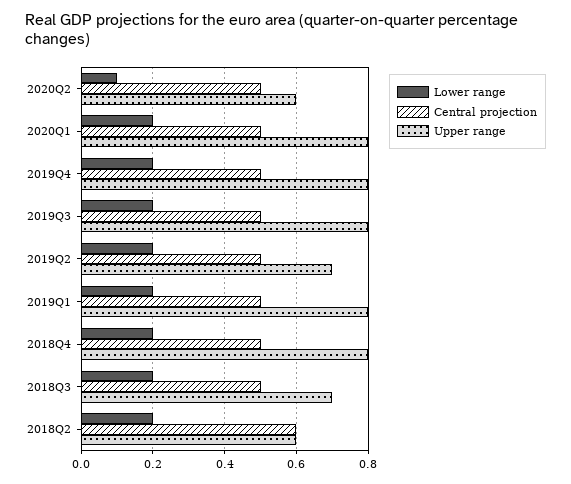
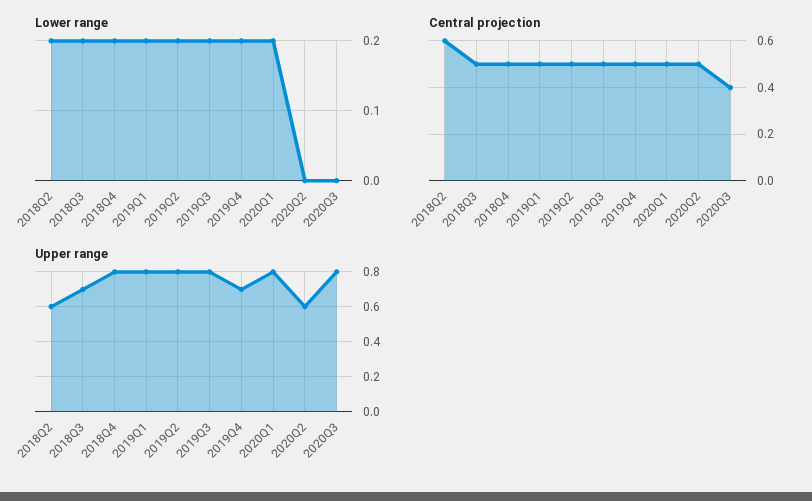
Lower range, 2020Q2: 0.1 -> 0
Upper range, 2019Q4: 0.8 -> 0.7
Upper range, 2019Q2: 0.7 -> 0.8
Lower range, 2020Q3: none -> 0
Central projection, 2020Q3: none -> 0.4
Upper range, 2020Q3: none -> 0.8

